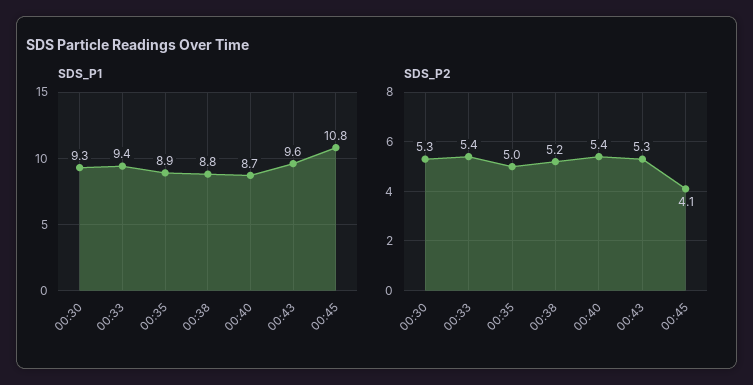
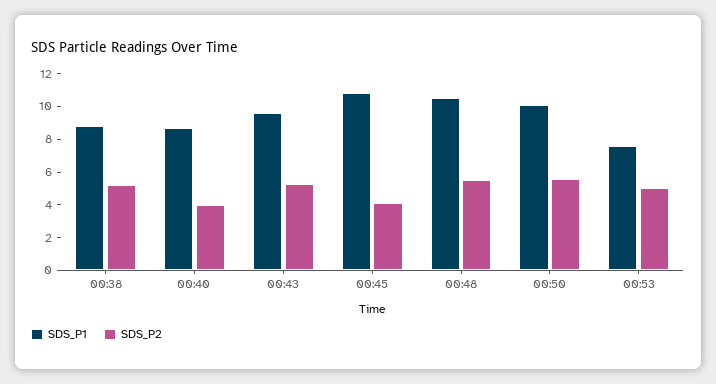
SDS_P1, 00:30: 9.3 -> none
SDS_P1, 00:33: 9.4 -> none
SDS_P1, 00:35: 8.9 -> none
SDS_P2, 00:30: 5.3 -> none
SDS_P2, 00:33: 5.4 -> none
SDS_P2, 00:35: 5 -> none
SDS_P2, 00:40: 5.4 -> 4
SDS_P1, 00:48: none -> 10.5
SDS_P2, 00:48: none -> 5.5
SDS_P1, 00:50: none -> 10
SDS_P2, 00:50: none -> 5.5
SDS_P1, 00:53: none -> 7.5
SDS_P2, 00:53: none -> 5

